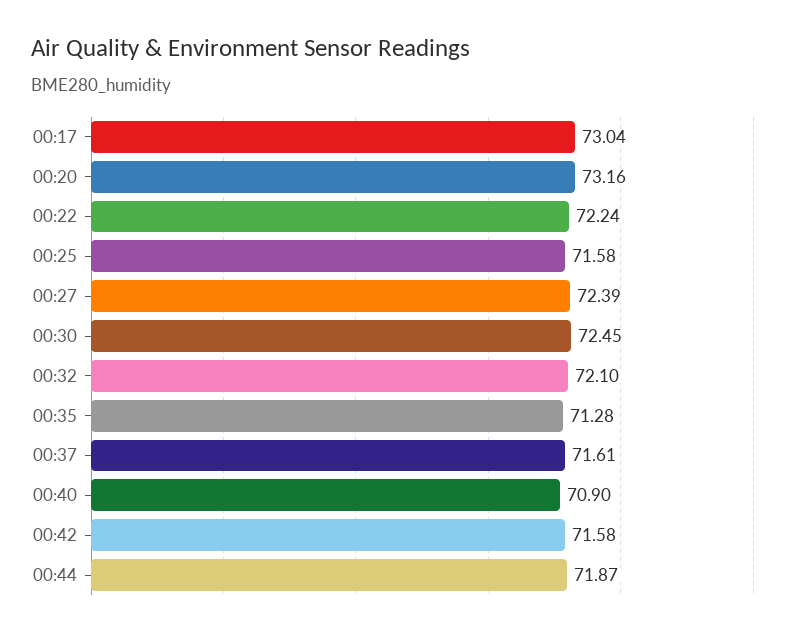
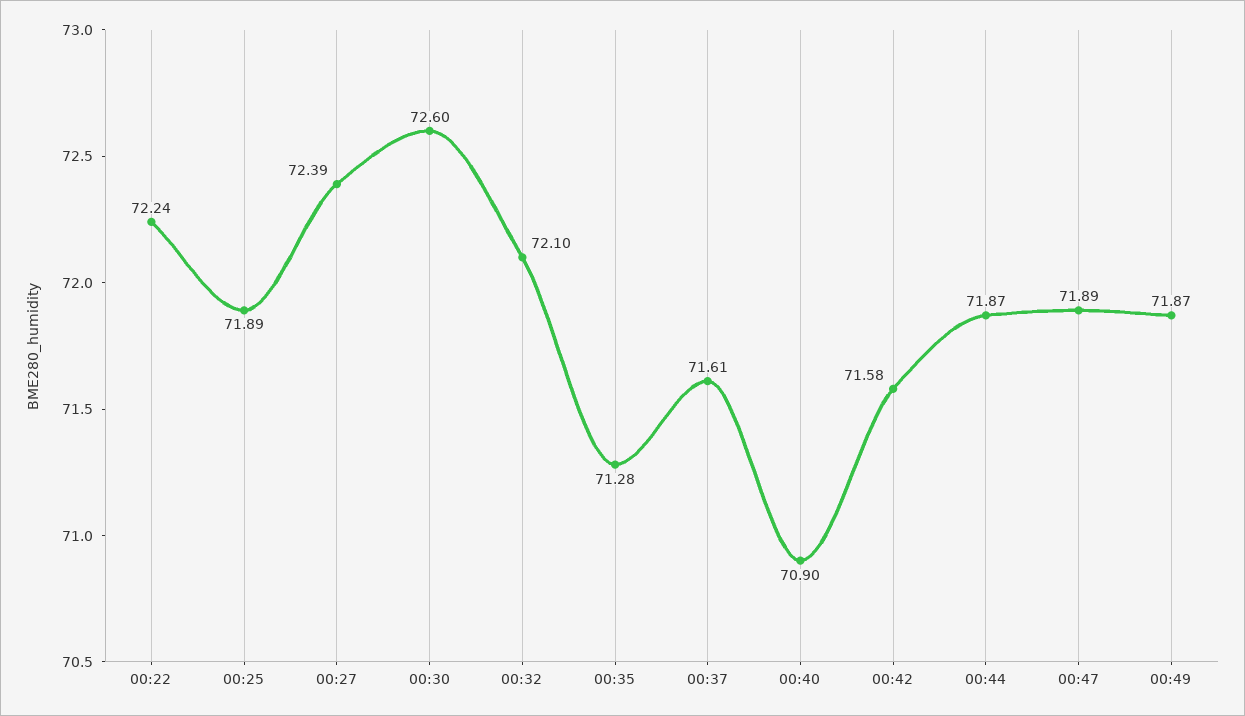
00:17: 73.04 -> none
00:20: 73.16 -> none
00:25: 71.58 -> 71.89
00:30: 72.45 -> 72.6
00:47: none -> 71.89
00:49: none -> 71.87

